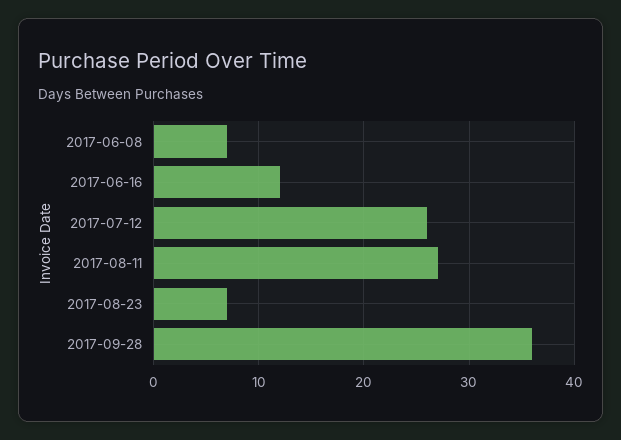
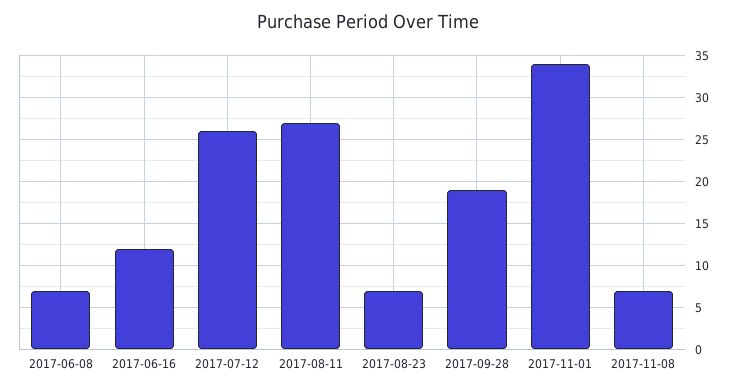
2017-09-28: 36 -> 19
2017-11-01: none -> 34
2017-11-08: none -> 7

